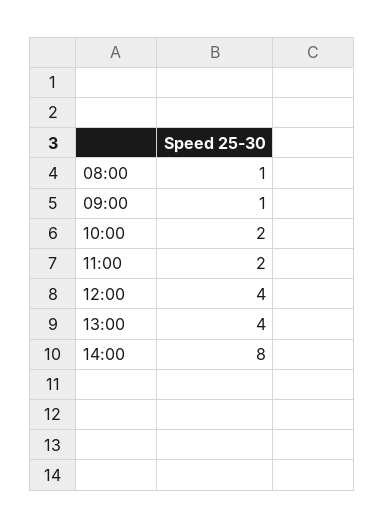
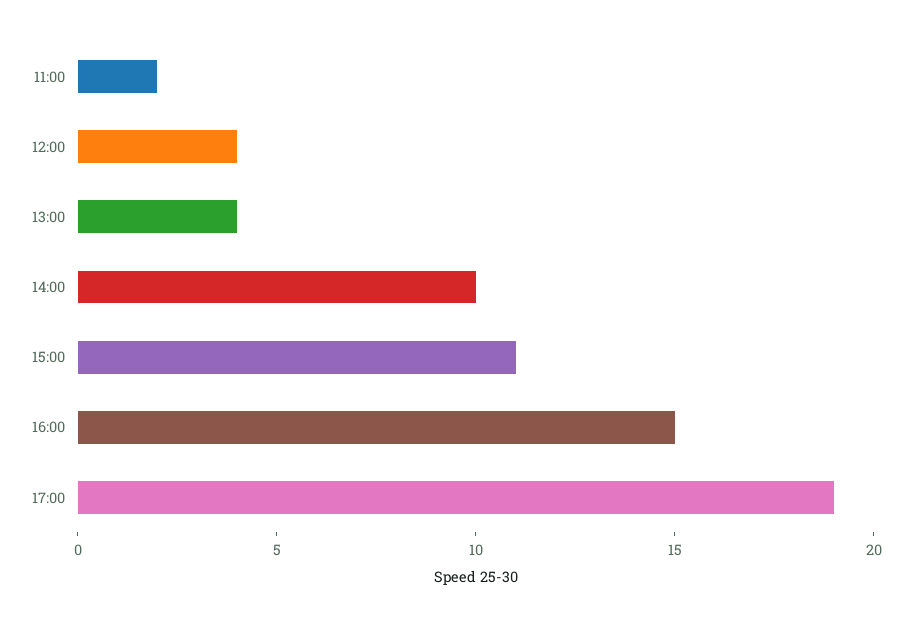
08:00: 1 -> none
09:00: 1 -> none
10:00: 2 -> none
14:00: 8 -> 10
15:00: none -> 11
16:00: none -> 15
17:00: none -> 19

